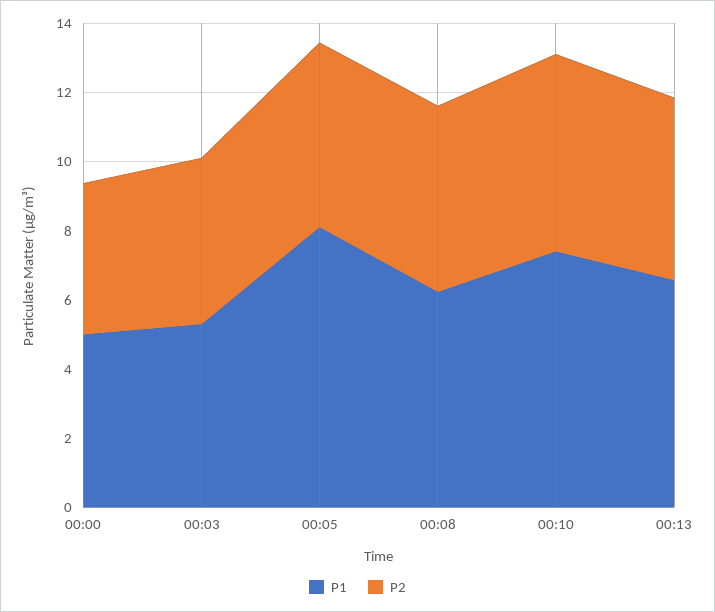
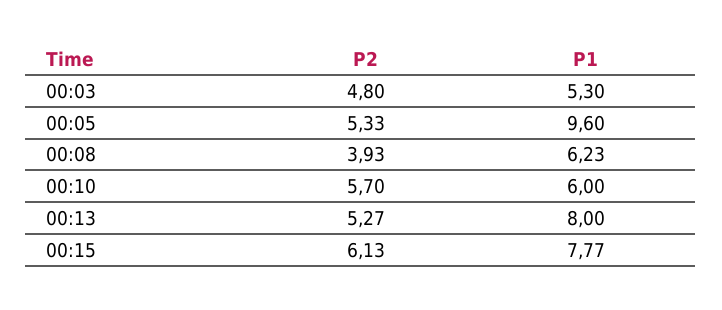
P1, 00:00: 5 -> none
P2, 00:00: 4.5 -> none
P1, 00:05: 8 -> 9.6
P2, 00:08: 5.5 -> 3.93
P1, 00:10: 7.5 -> 6
P1, 00:13: 6.5 -> 8
P2, 00:15: none -> 6.13
P1, 00:15: none -> 7.77

